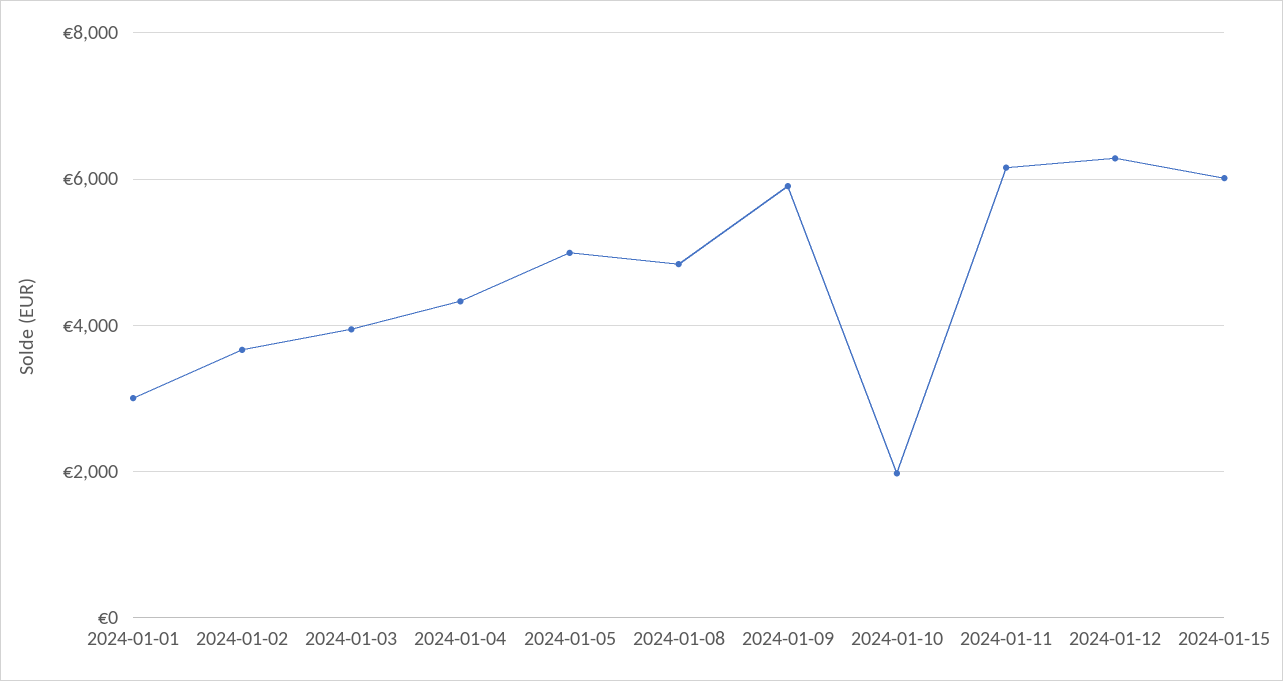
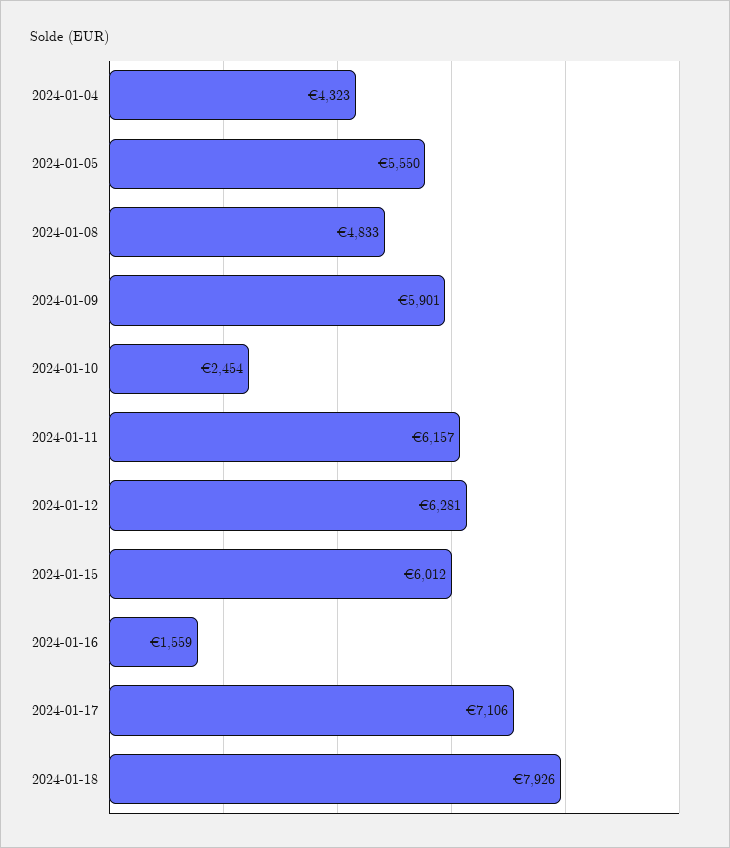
2024-01-01: 3000 -> none
2024-01-02: 3600 -> none
2024-01-03: 4000 -> none
2024-01-05: 5000 -> 5550
2024-01-10: 2000 -> 2454
2024-01-16: none -> 1559
2024-01-17: none -> 7106
2024-01-18: none -> 7926

